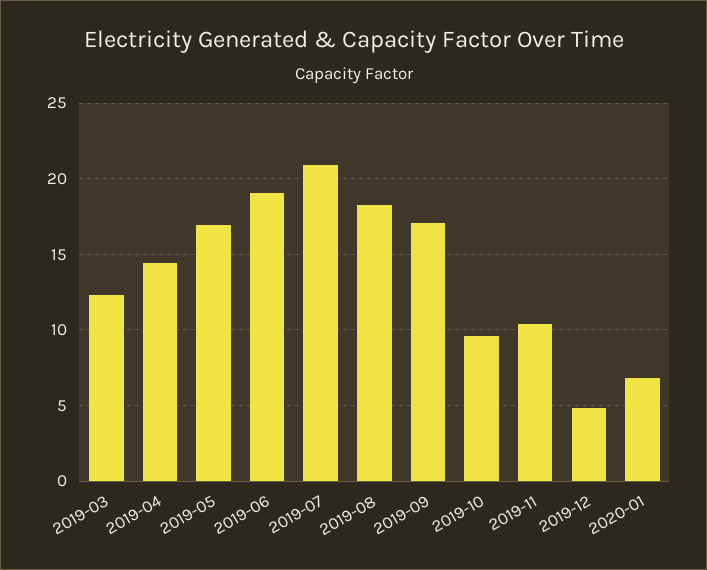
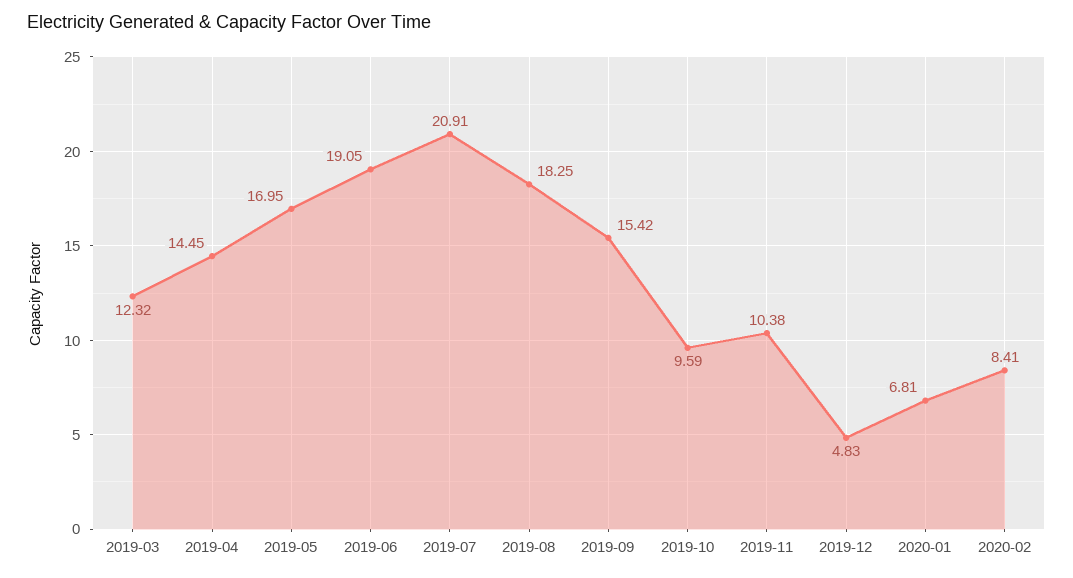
2019-09: 17 -> 15.42
2020-02: none -> 8.41

